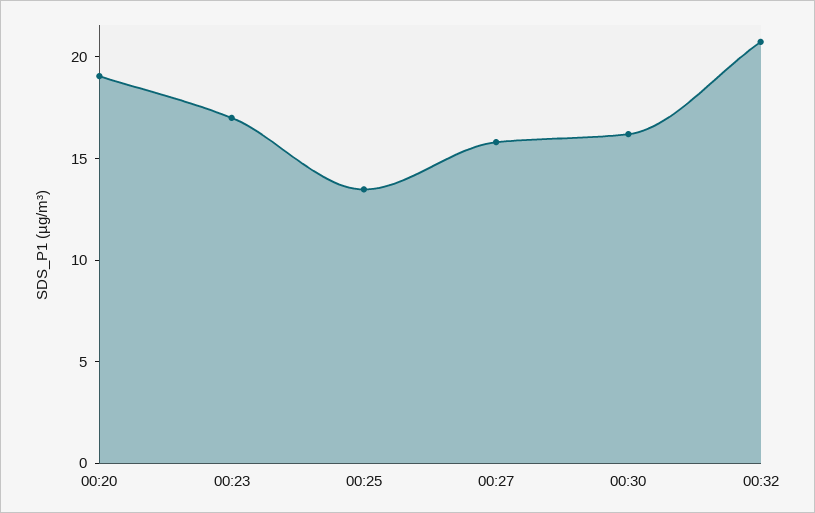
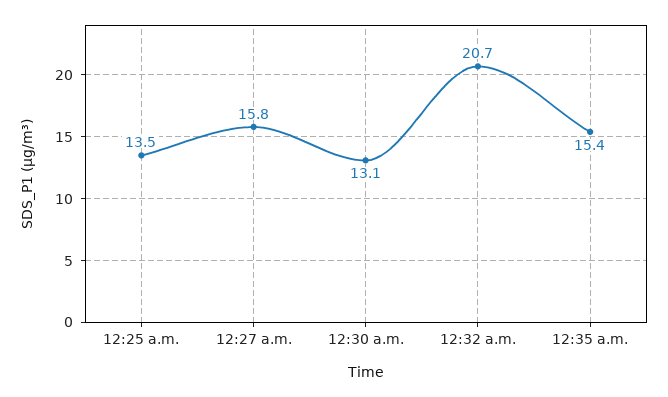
00:20: 19 -> none
00:23: 17 -> none
00:30: 16 -> 13.1
12:35 a.m.: none -> 15.4

